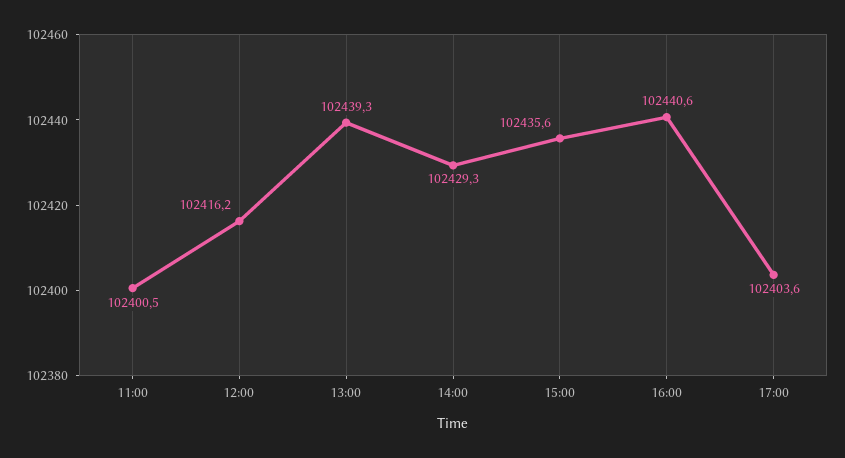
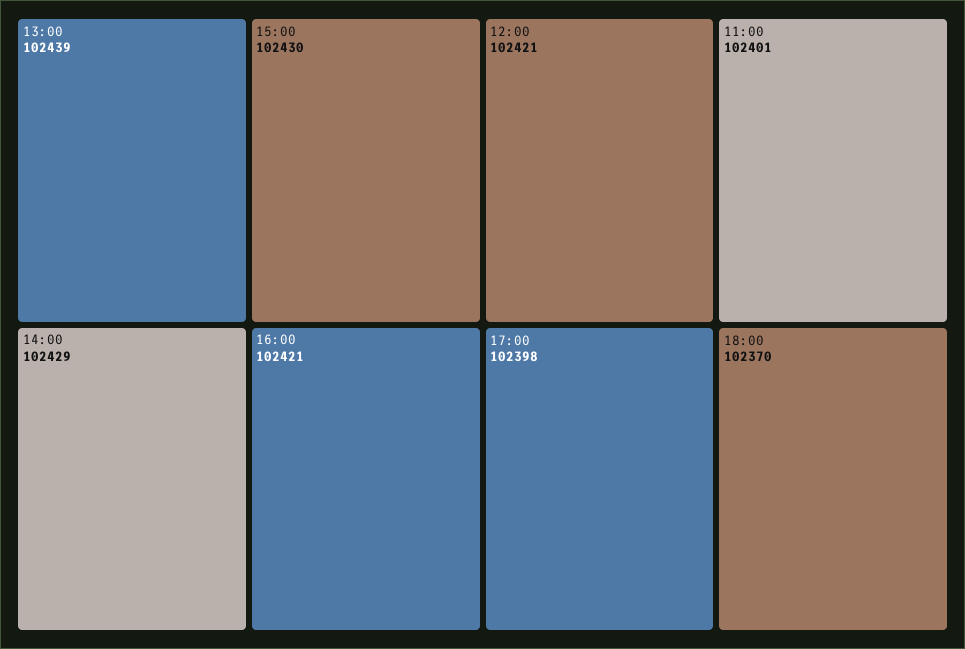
12:00: 102416.2 -> 102421
15:00: 102435.6 -> 102430
16:00: 102440.6 -> 102421
17:00: 102403.6 -> 102398
18:00: none -> 102370

